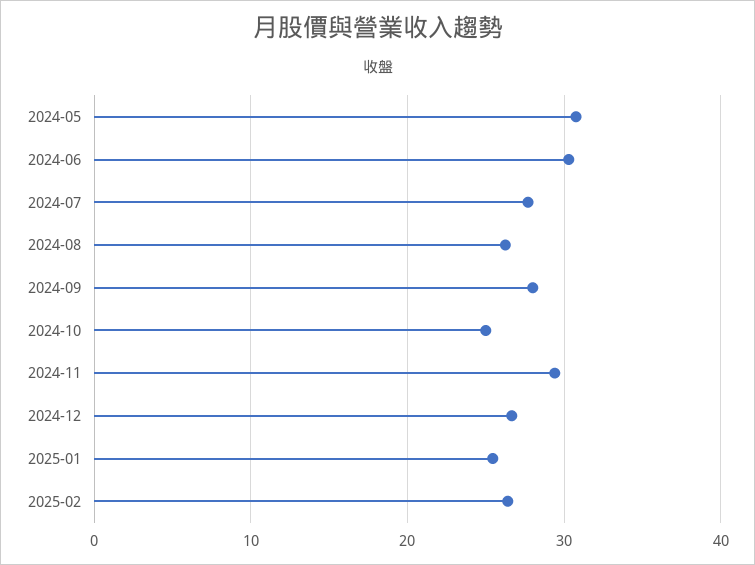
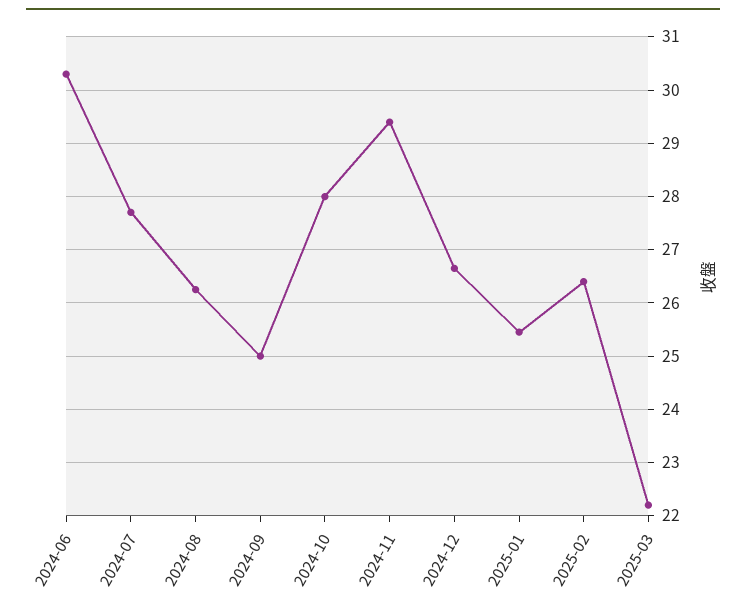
2024-05: 31 -> none
2024-09: 28 -> 25
2024-10: 25 -> 28
2025-03: none -> 22.2

